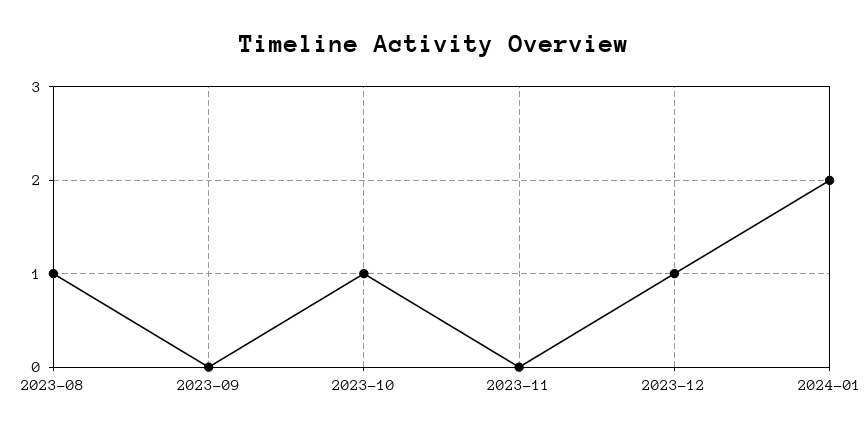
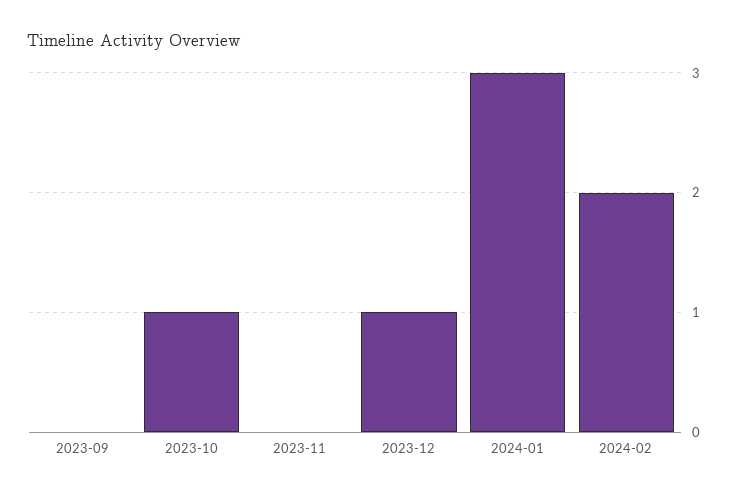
2023-08: 1 -> none
2024-01: 2 -> 3
2024-02: none -> 2

